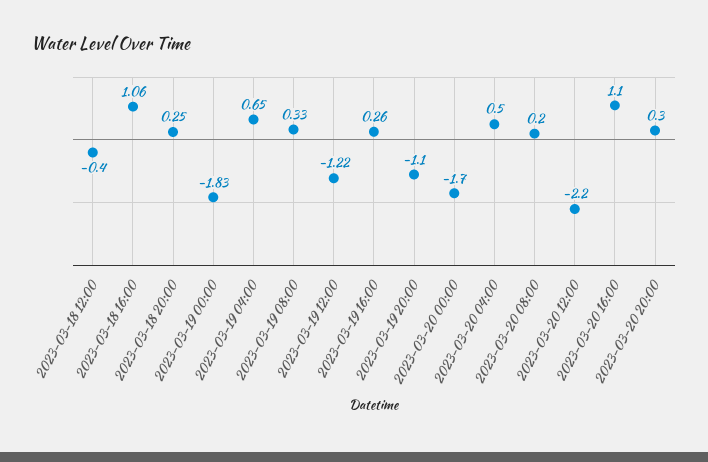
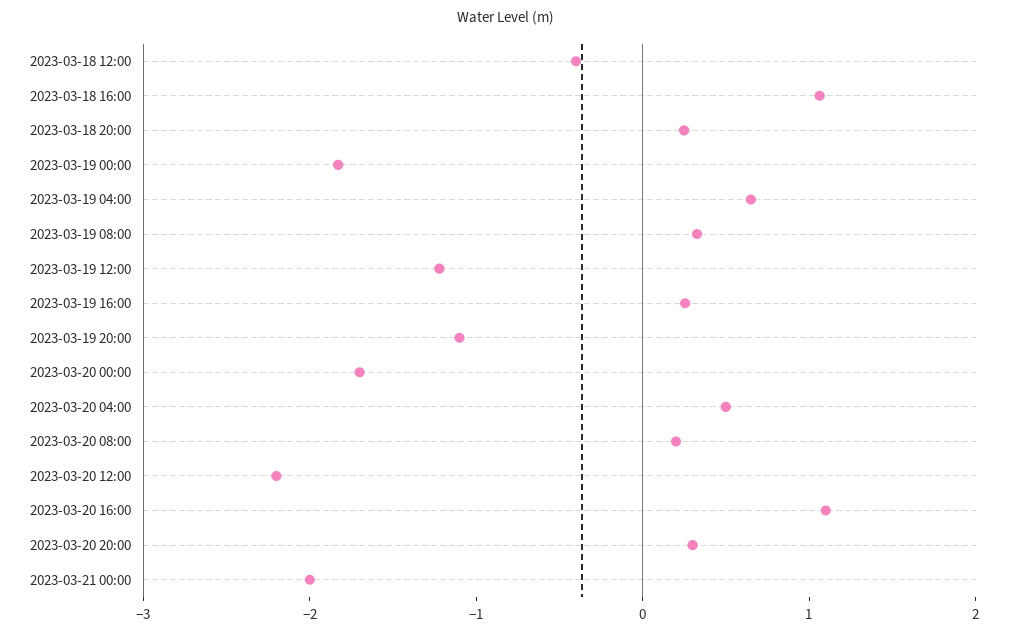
2023-03-21 00:00: none -> -2

